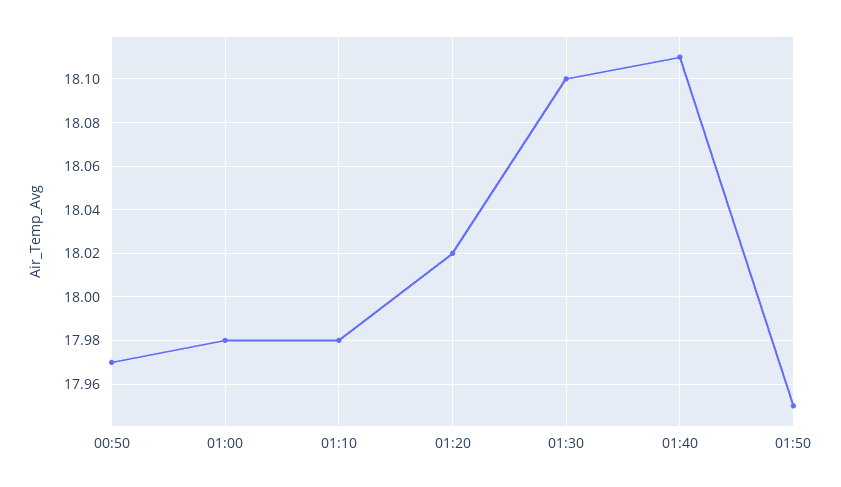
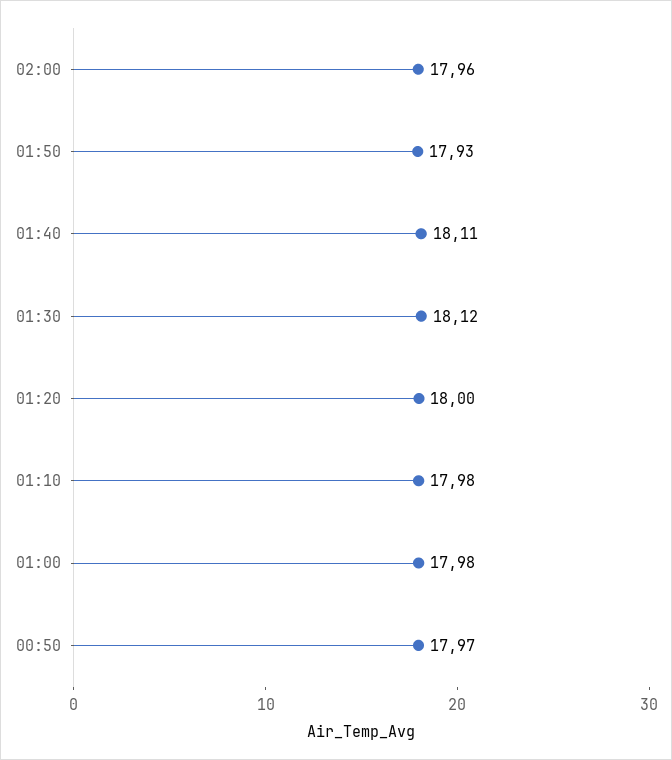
01:20: 18.02 -> 18
01:30: 18.1 -> 18.12
01:50: 17.95 -> 17.93
02:00: none -> 17.96

